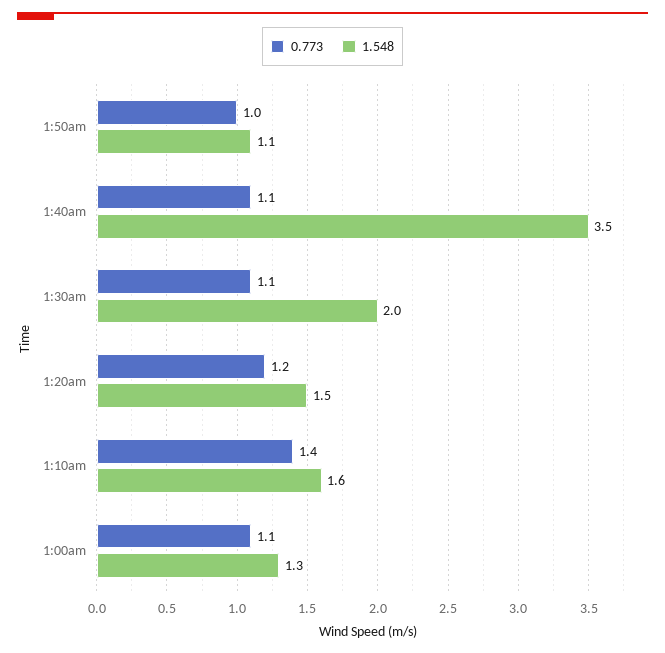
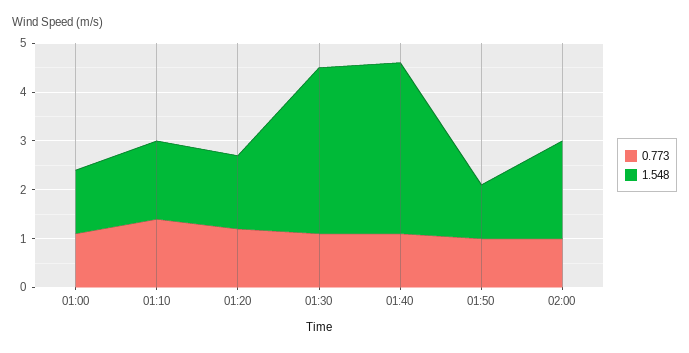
1.548, 1:30am: 2 -> 3.5
0.773, 02:00: none -> 1
1.548, 02:00: none -> 2

